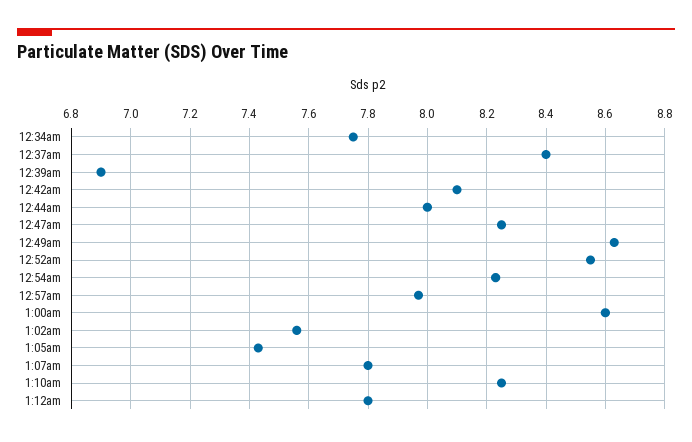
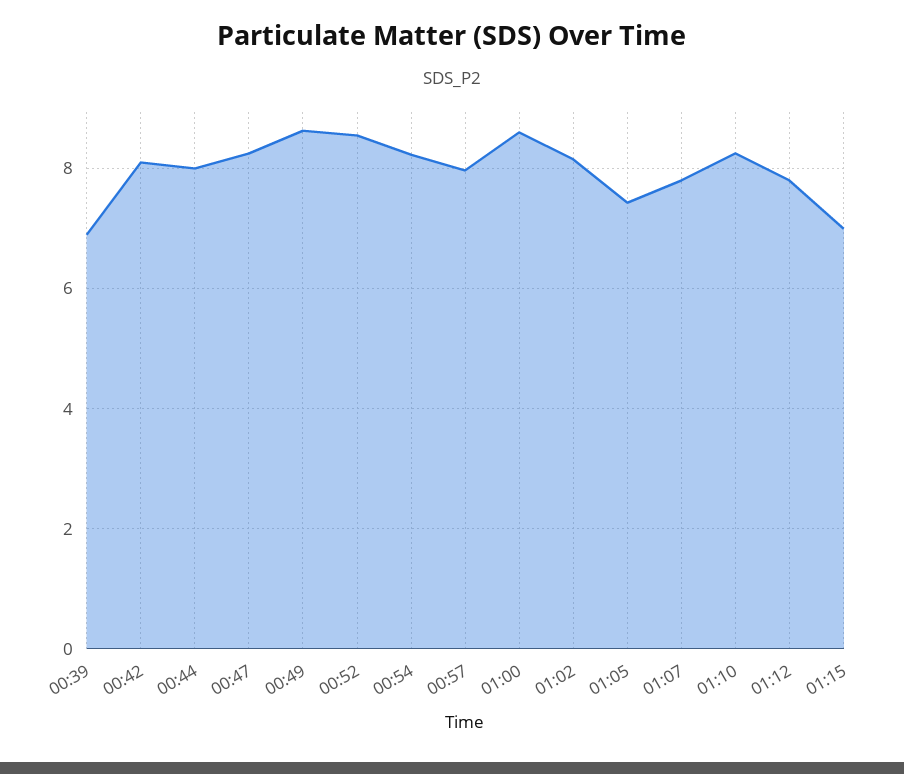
12:34am: 7.75 -> none
12:37am: 8.4 -> none
1:02am: 7.55 -> 8.2
01:15: none -> 7

